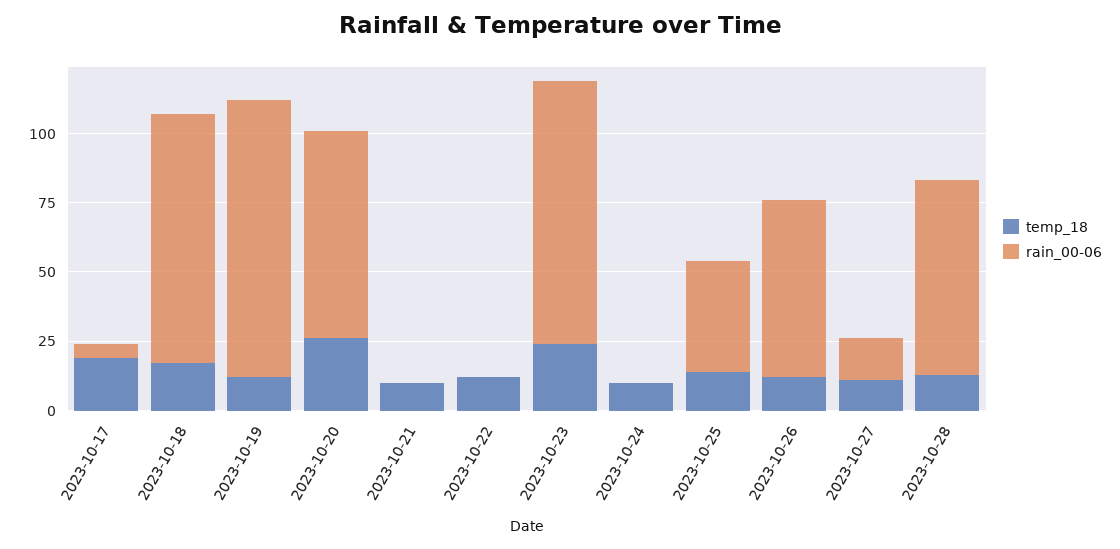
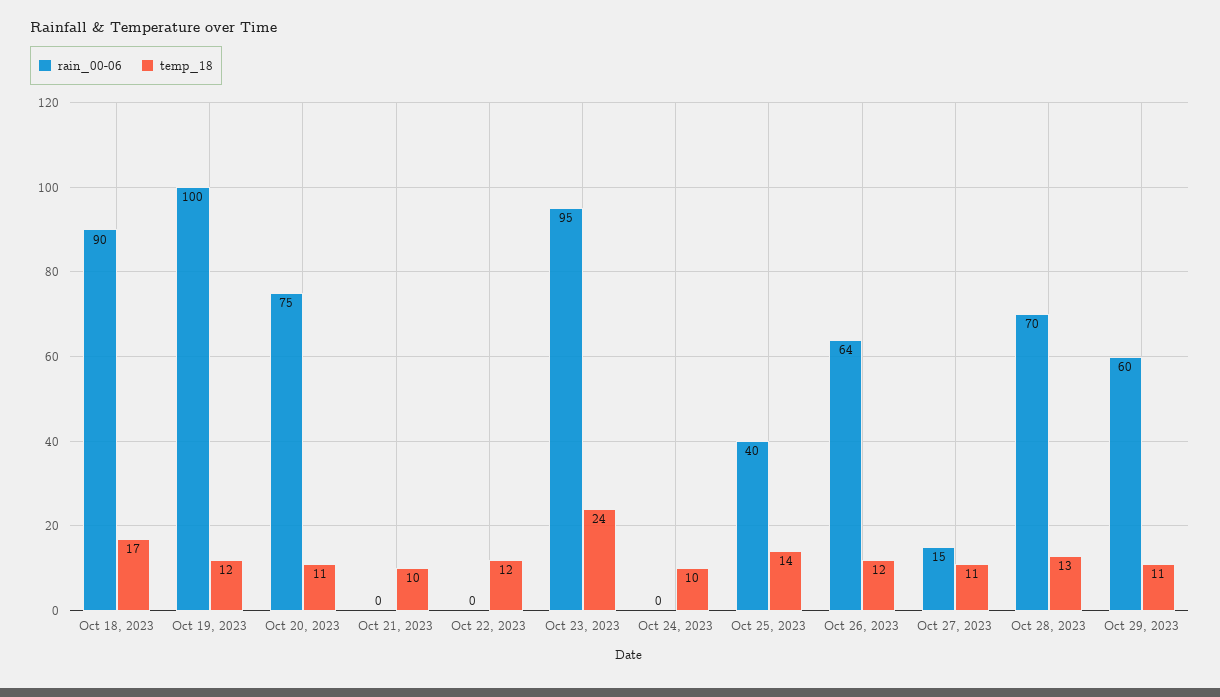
temp_18, 2023-10-17: 20 -> none
rain_00-06, 2023-10-17: 5 -> none
temp_18, 2023-10-20: 25 -> 11
rain_00-06, Oct 29, 2023: none -> 60
temp_18, Oct 29, 2023: none -> 11

